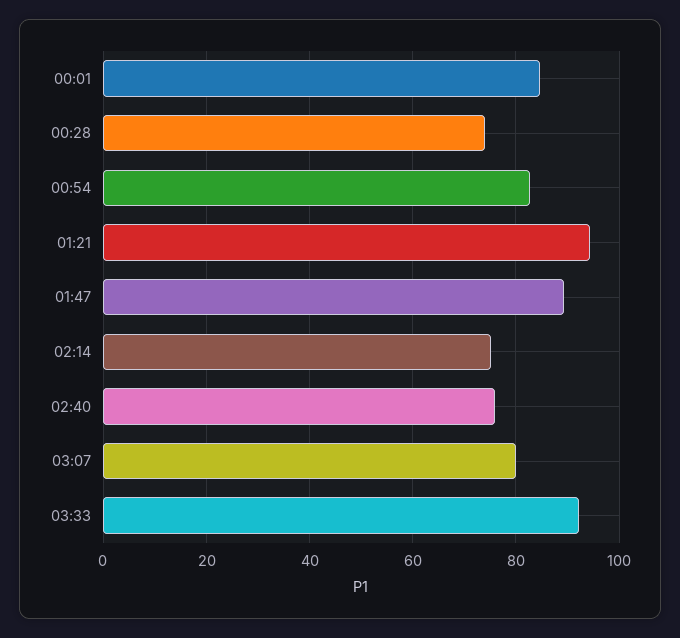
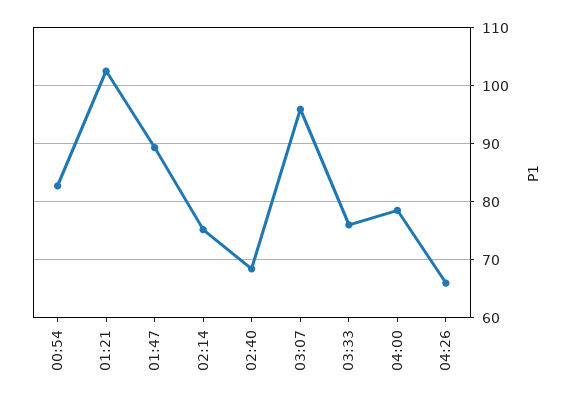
00:01: 84 -> none
00:28: 74 -> none
01:21: 94 -> 102
02:40: 76 -> 68
03:07: 80 -> 96
03:33: 92 -> 76
04:00: none -> 78
04:26: none -> 66

